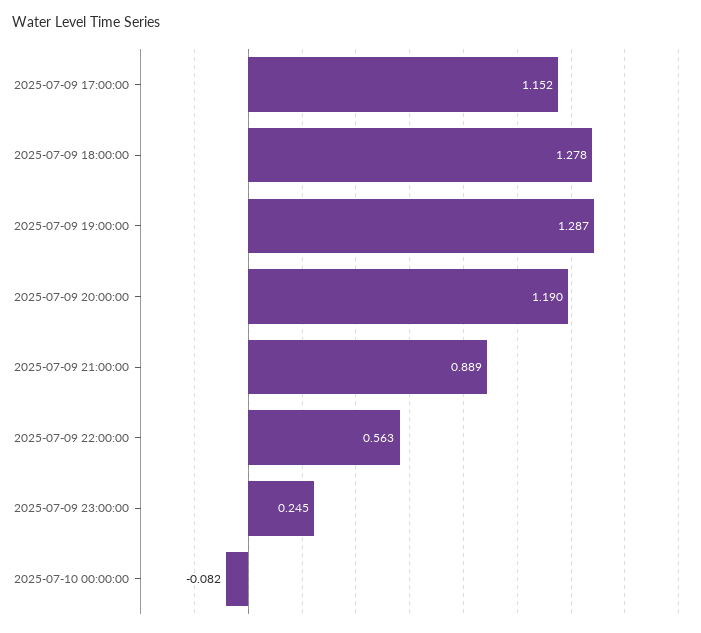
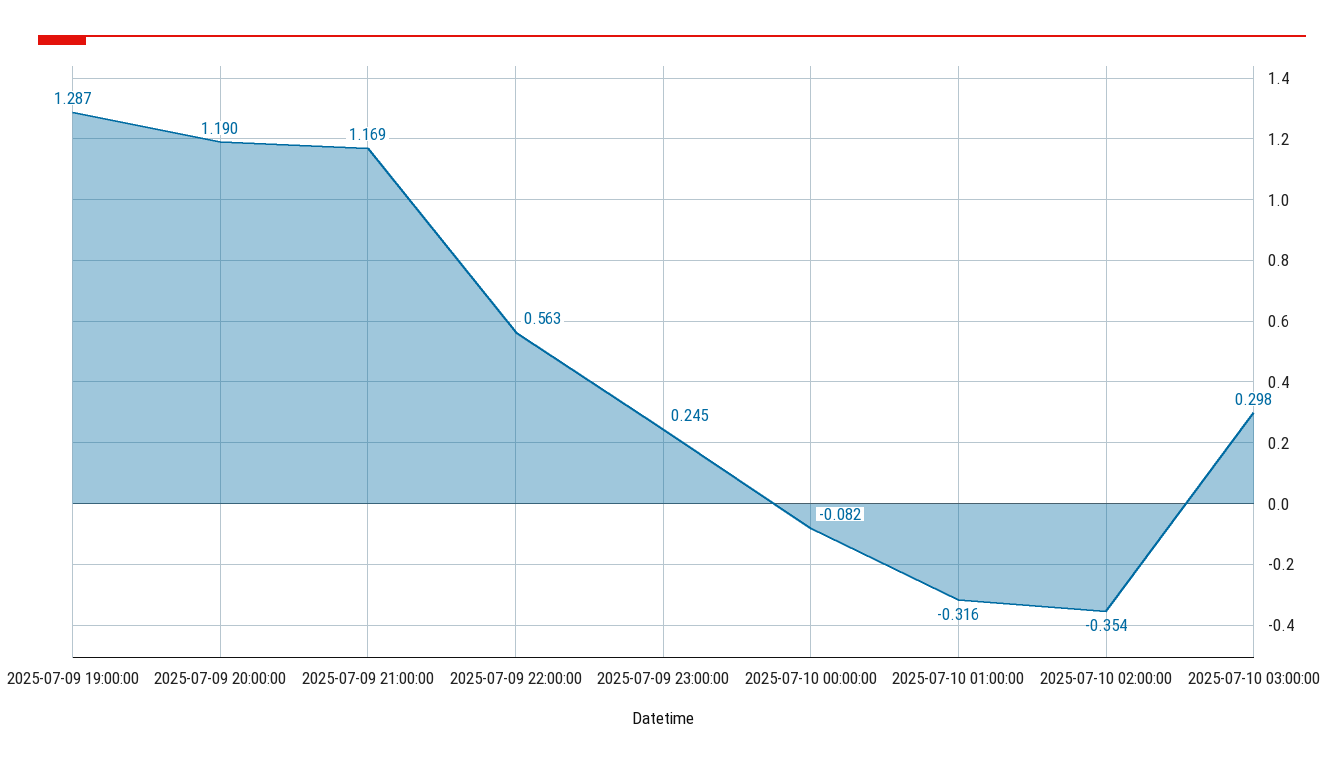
2025-07-09 17:00:00: 1.152 -> none
2025-07-09 18:00:00: 1.278 -> none
2025-07-09 21:00:00: 0.889 -> 1.169
2025-07-10 01:00:00: none -> -0.316
2025-07-10 02:00:00: none -> -0.354
2025-07-10 03:00:00: none -> 0.298

